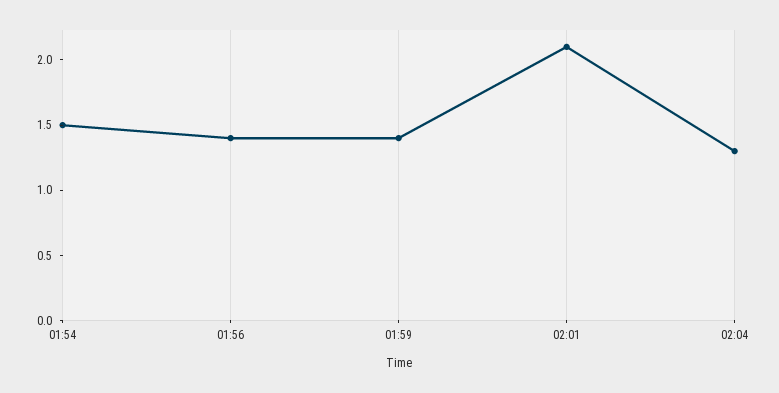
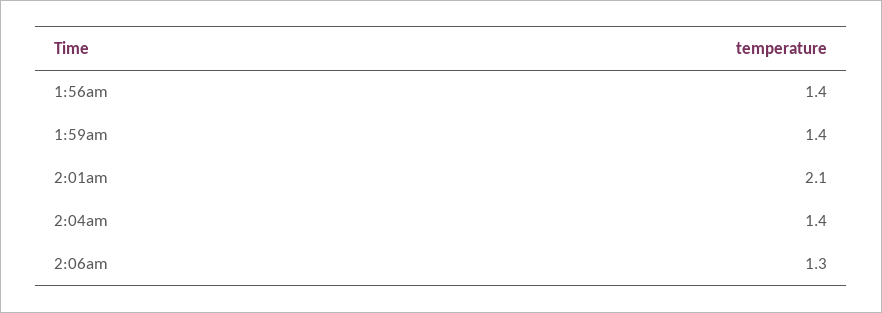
01:54: 1.5 -> none
02:04: 1.3 -> 1.4
2:06am: none -> 1.3

